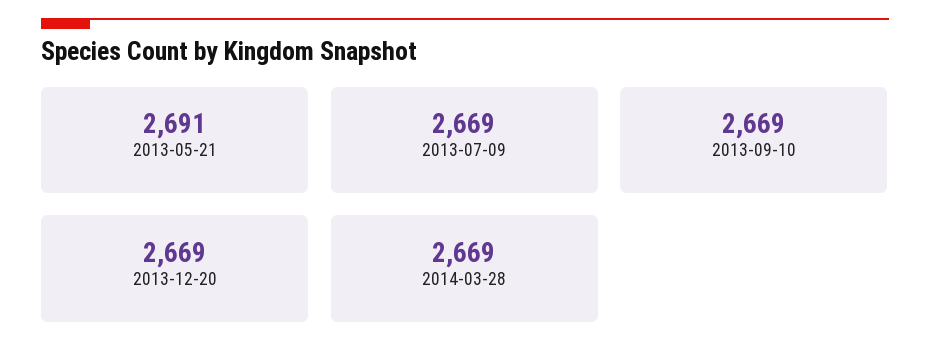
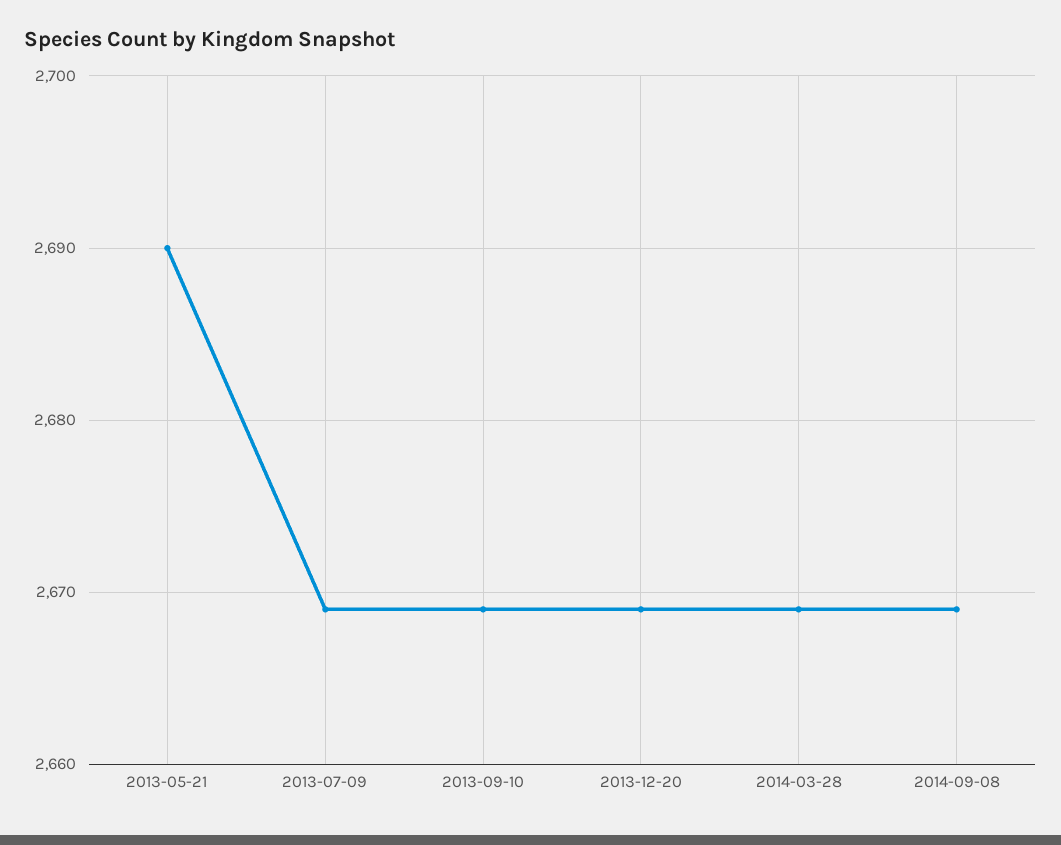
2013-05-21: 2691 -> 2690
2014-09-08: none -> 2669

